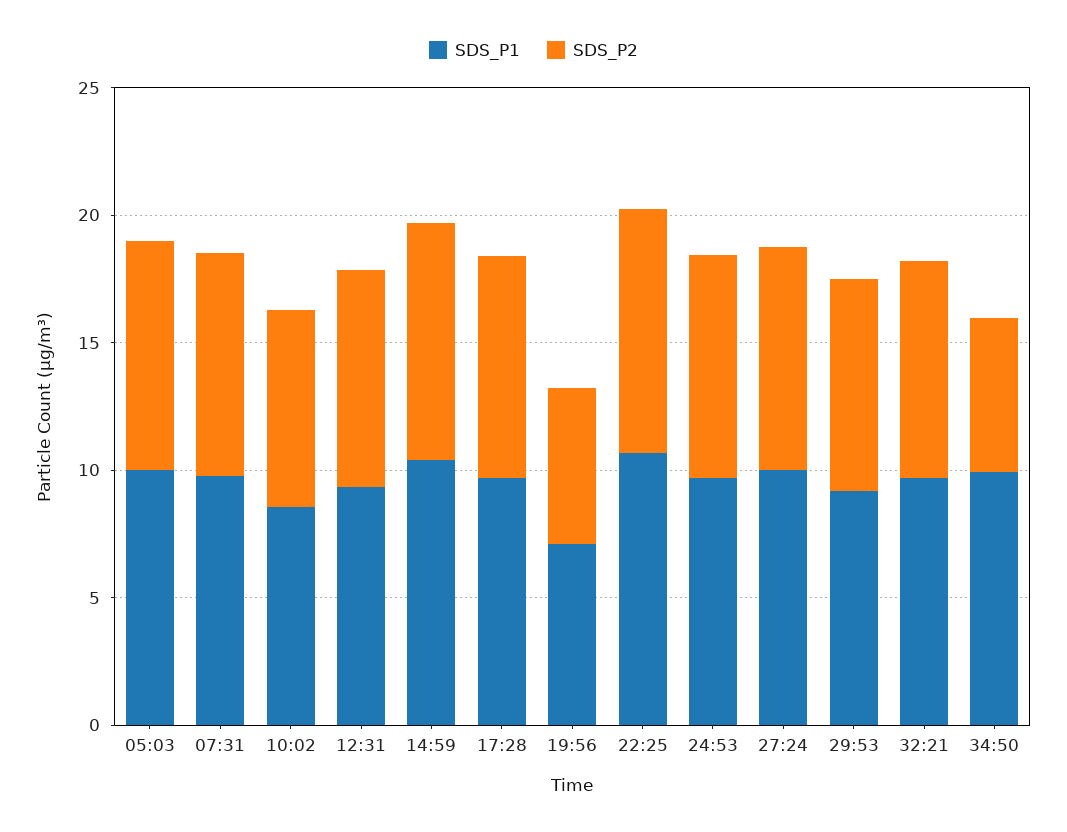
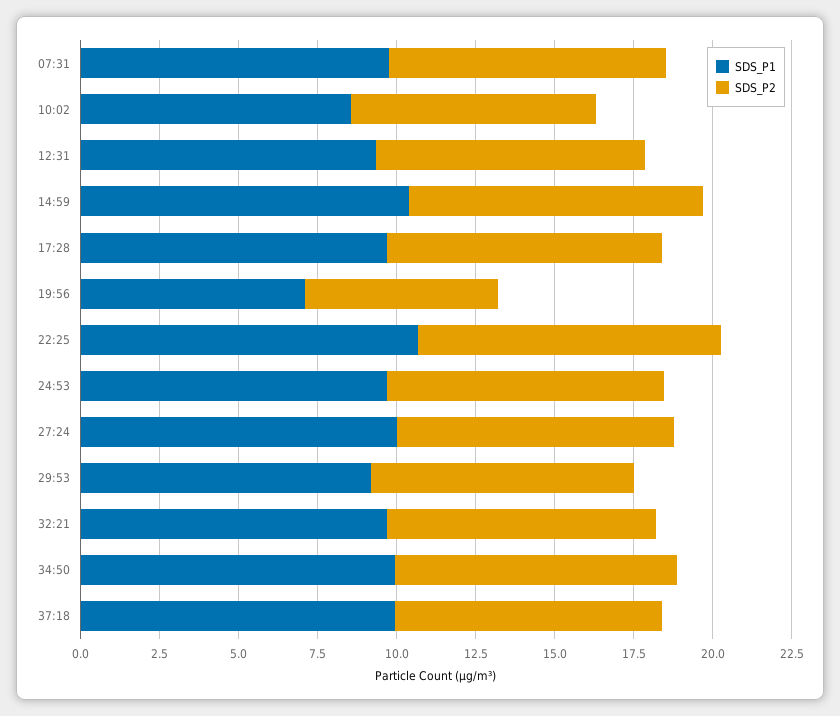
SDS_P1, 05:03: 10 -> none
SDS_P2, 05:03: 9 -> none
SDS_P2, 34:50: 6 -> 9
SDS_P1, 37:18: none -> 10
SDS_P2, 37:18: none -> 8.5

